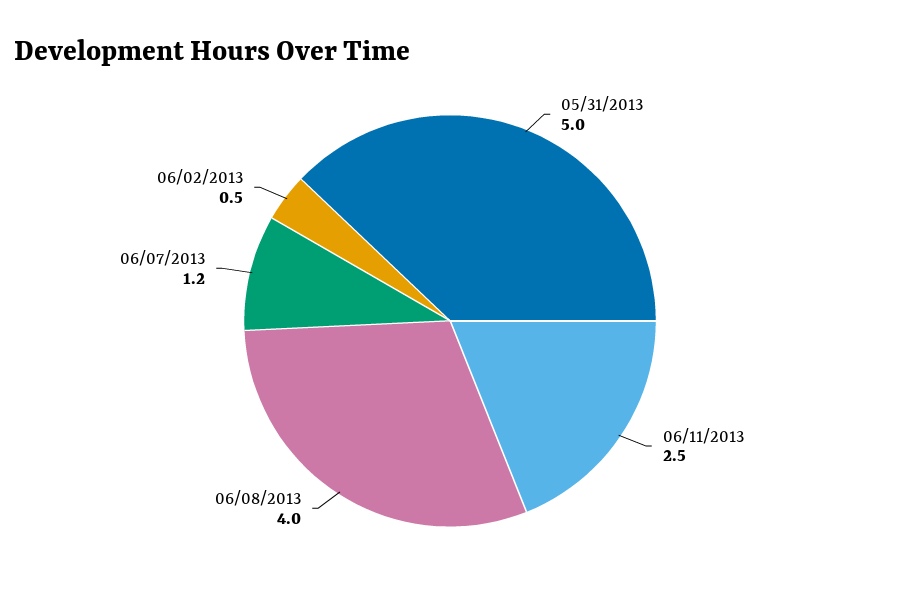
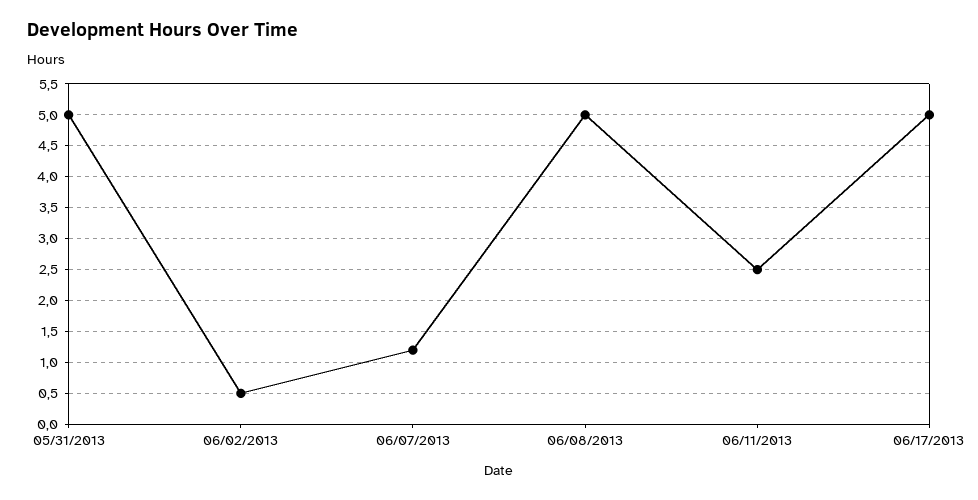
06/08/2013: 4 -> 5
06/17/2013: none -> 5

